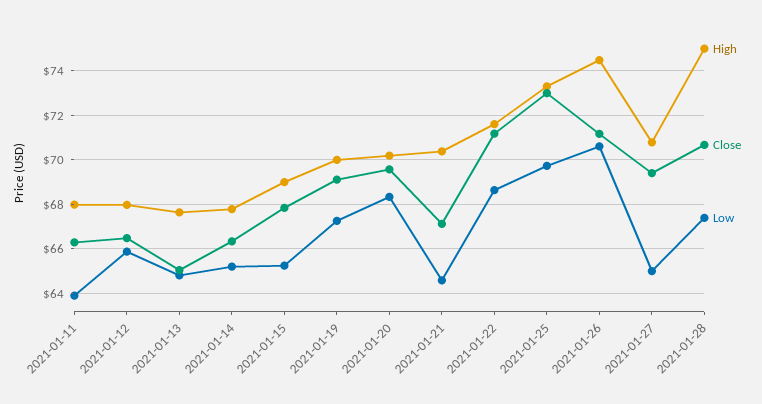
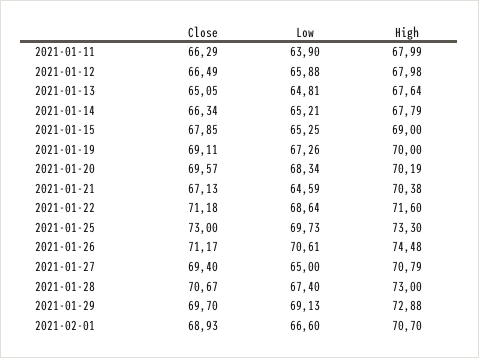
High, 2021-01-28: 75 -> 73
Close, 2021-01-29: none -> 69.7
Low, 2021-01-29: none -> 69.13
High, 2021-01-29: none -> 72.88
Close, 2021-02-01: none -> 68.93
Low, 2021-02-01: none -> 66.6
High, 2021-02-01: none -> 70.7

